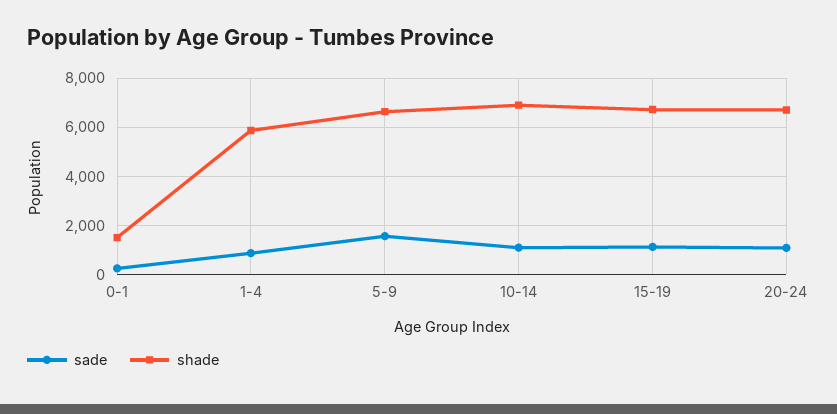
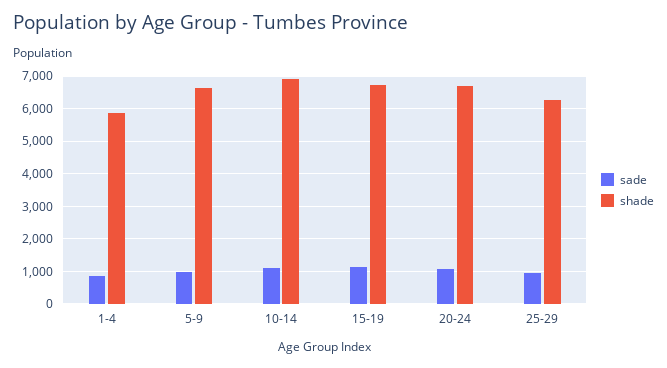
sade, 0-1: 250 -> none
shade, 0-1: 1500 -> none
sade, 5-9: 1500 -> 1000
sade, 25-29: none -> 1000
shade, 25-29: none -> 6200

